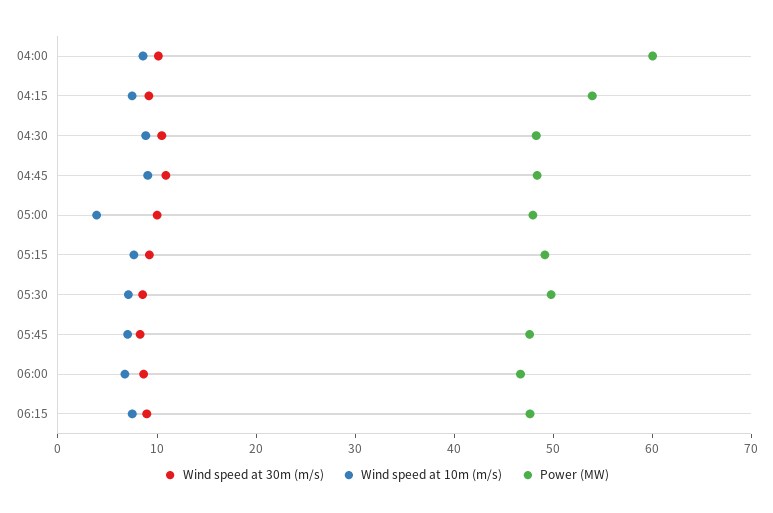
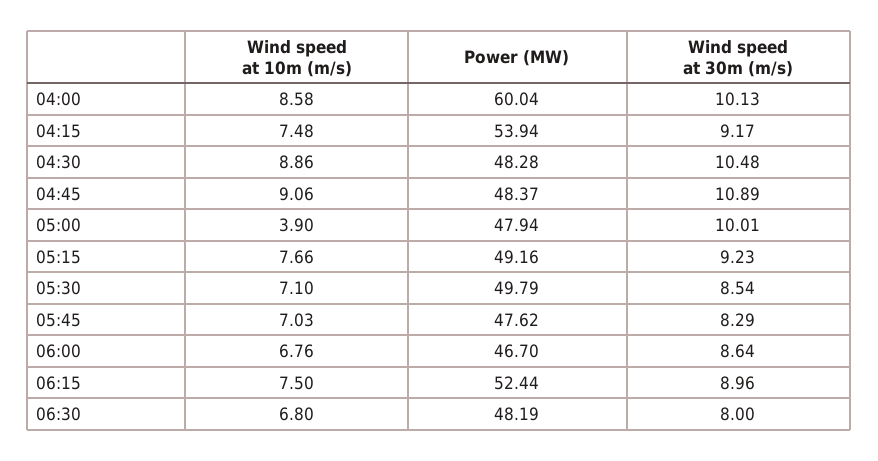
Power (MW), 06:15: 48 -> 52.44
Wind speed at 10m (m/s), 06:30: none -> 6.8
Power (MW), 06:30: none -> 48.19
Wind speed at 30m (m/s), 06:30: none -> 8

